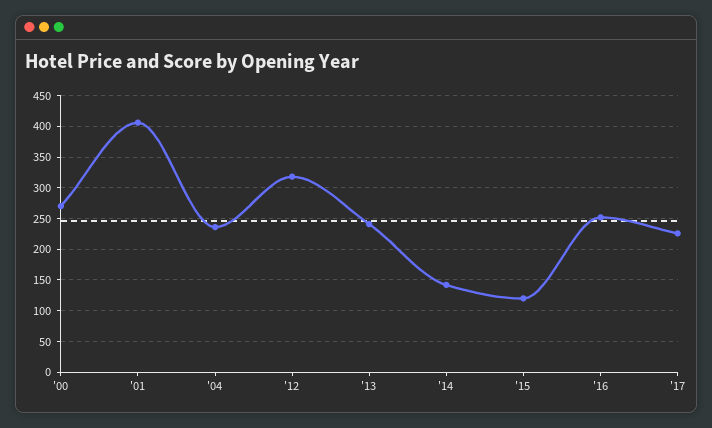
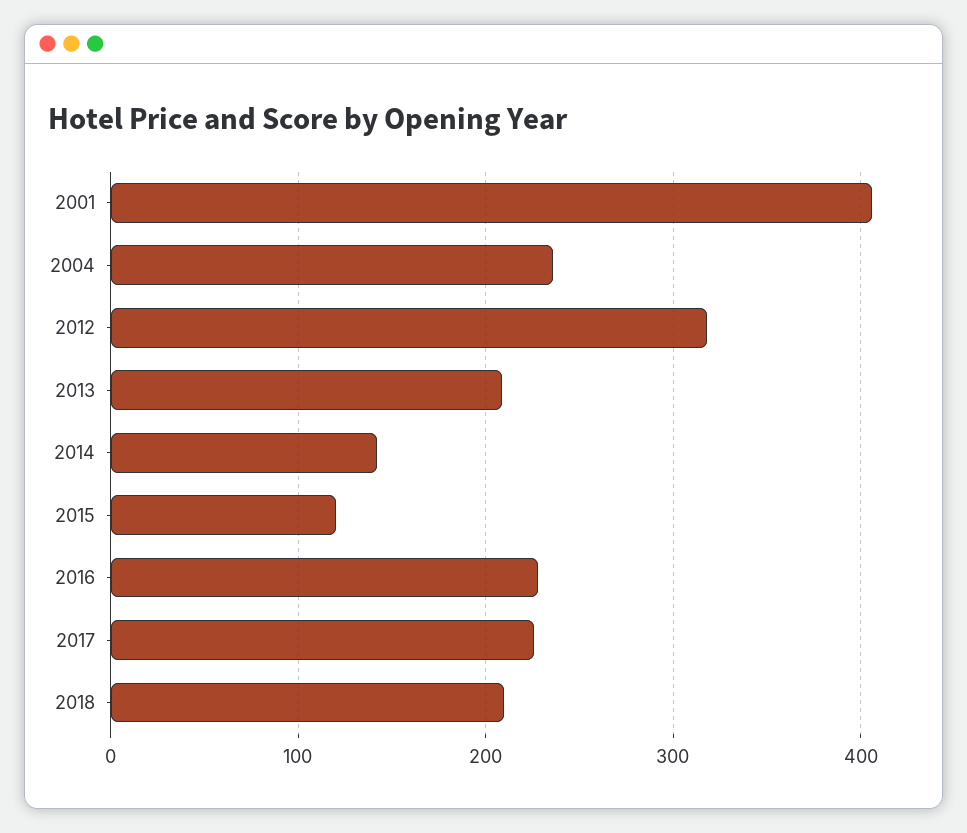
'00: 270 -> none
'13: 240 -> 210
'16: 250 -> 230
2018: none -> 210

